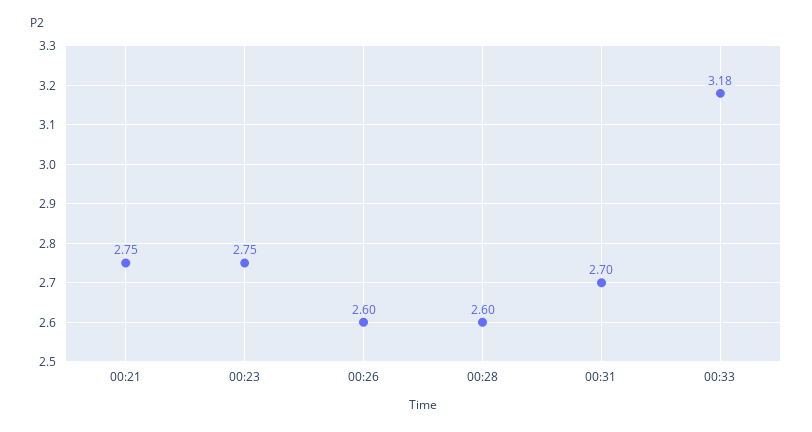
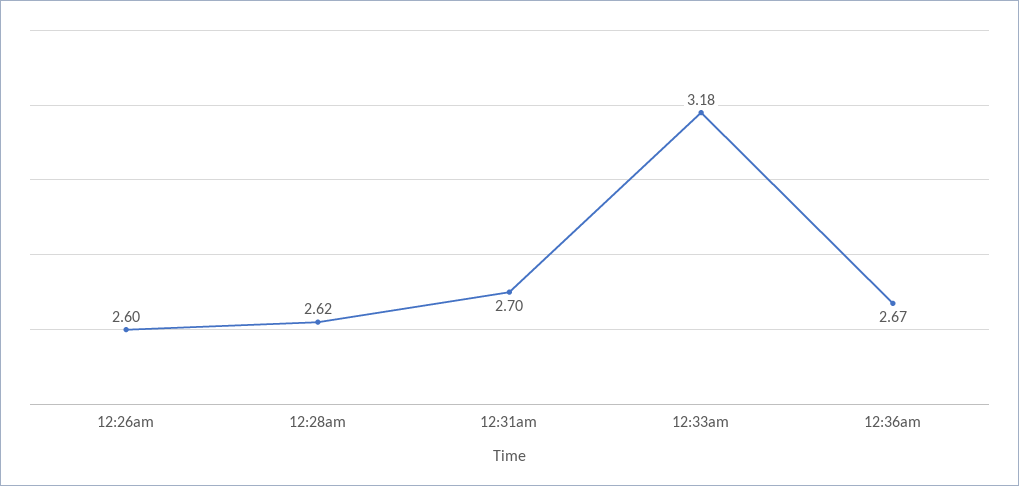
00:21: 2.75 -> none
00:23: 2.75 -> none
00:28: 2.6 -> 2.62
12:36am: none -> 2.67

